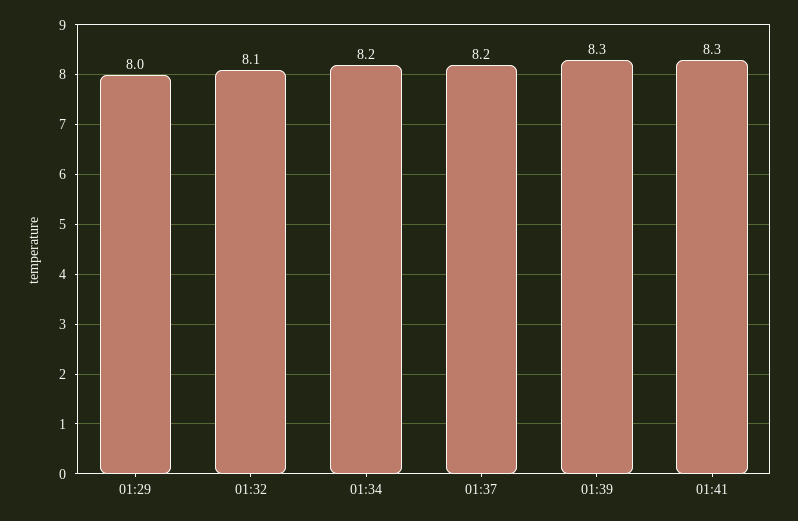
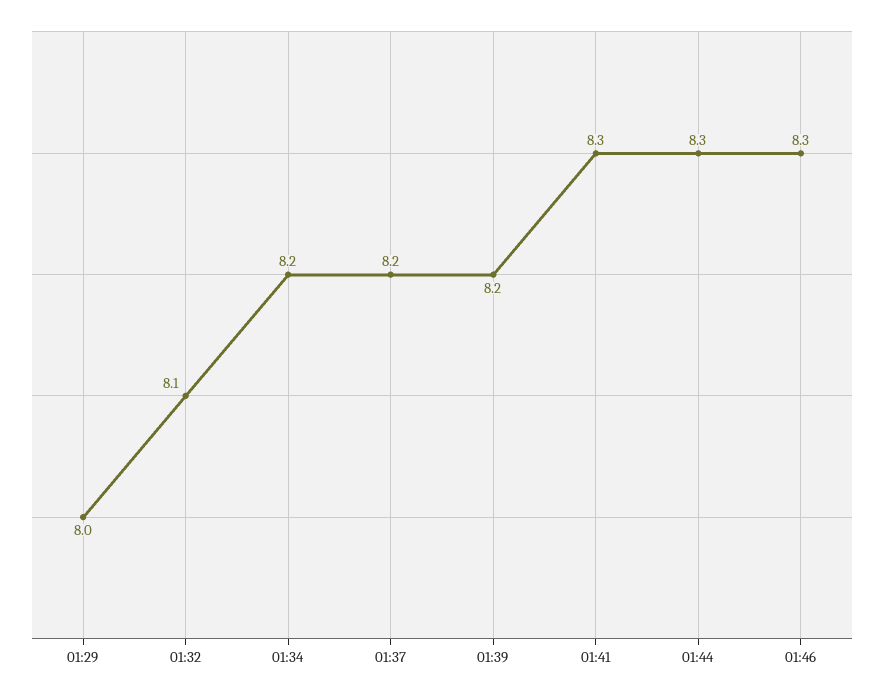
01:39: 8.3 -> 8.2
01:44: none -> 8.3
01:46: none -> 8.3

